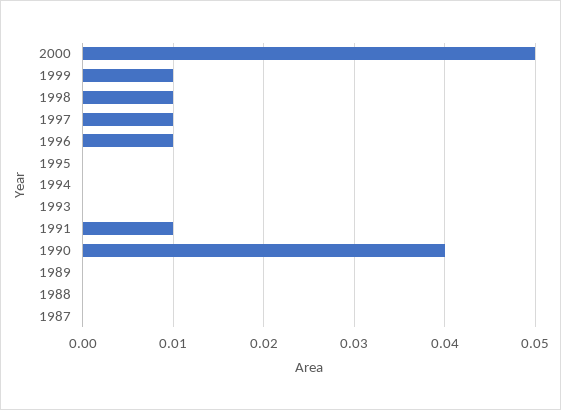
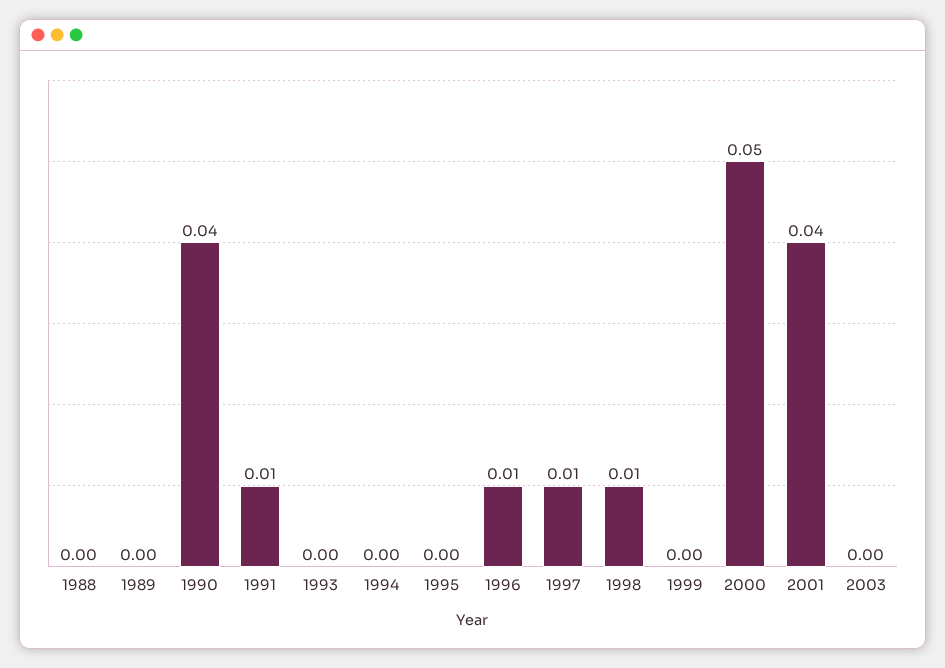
1999: 0.01 -> 0
1987: 0 -> none
2001: none -> 0.04
2003: none -> 0

